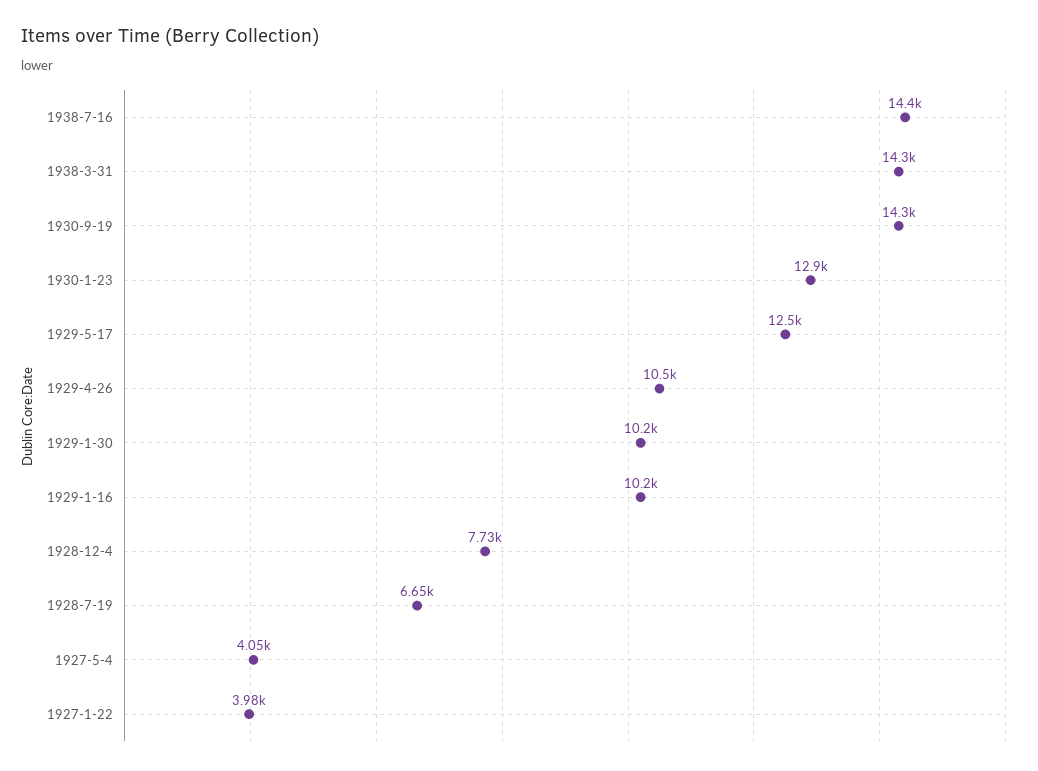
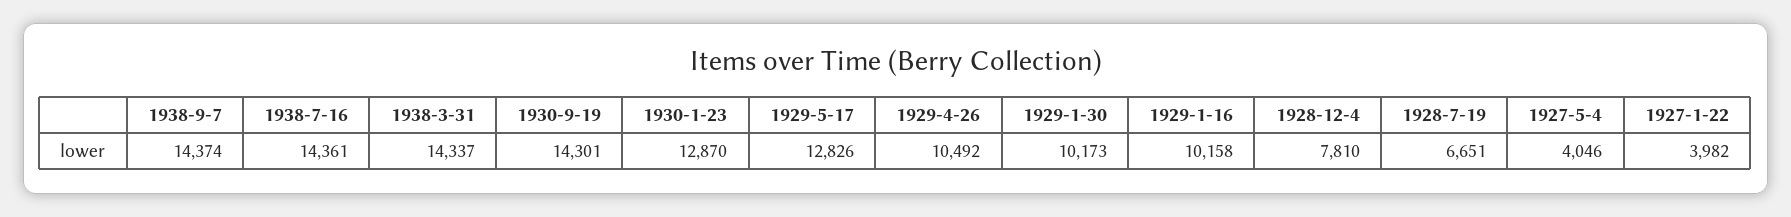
1929-5-17: 12500 -> 12826
1928-12-4: 7730 -> 7810
1938-9-7: none -> 14374

